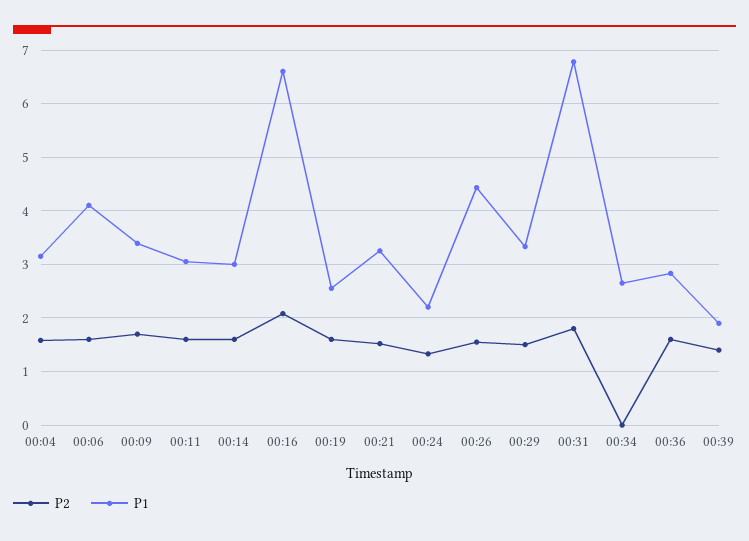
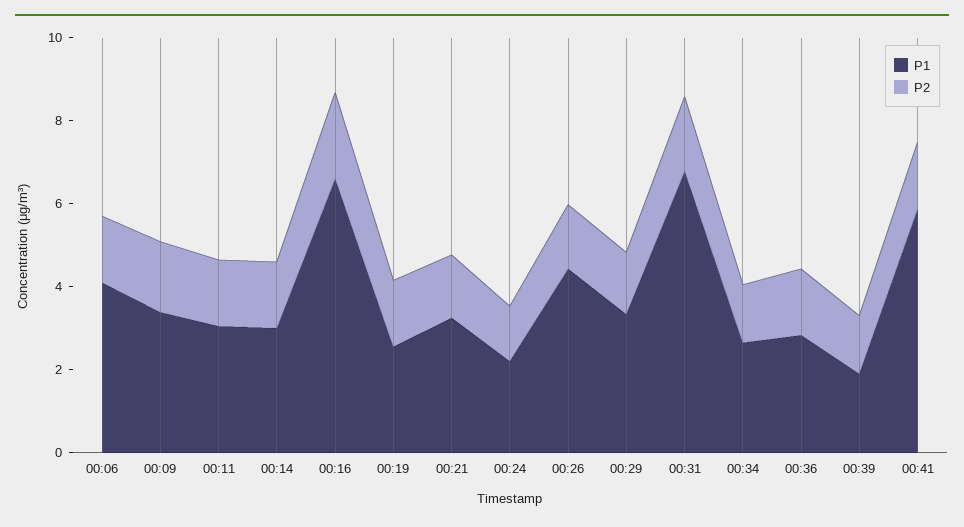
P2, 00:04: 1.6 -> none
P1, 00:04: 3.2 -> none
P2, 00:34: 0 -> 1.5
P1, 00:41: none -> 6
P2, 00:41: none -> 1.5

